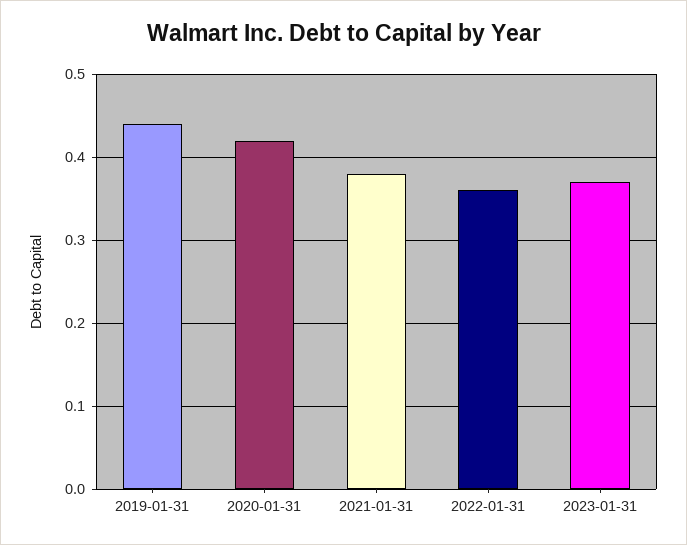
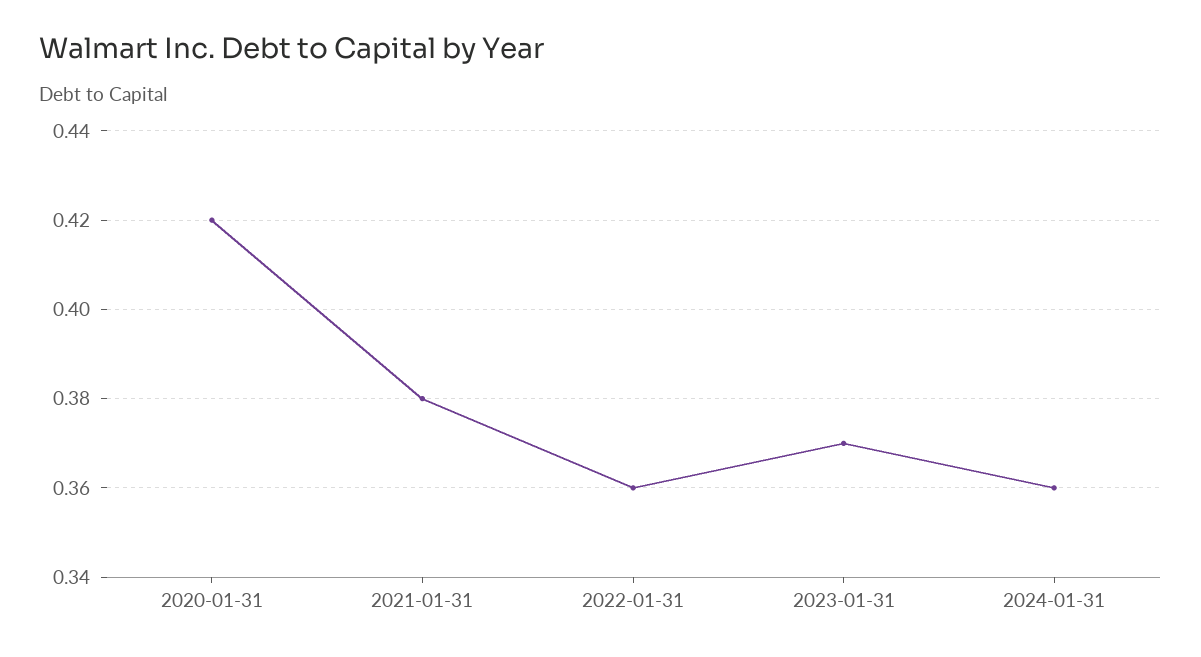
2019-01-31: 0.44 -> none
2024-01-31: none -> 0.36

